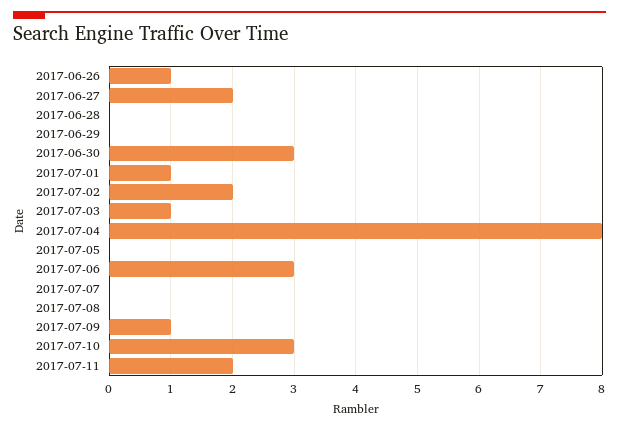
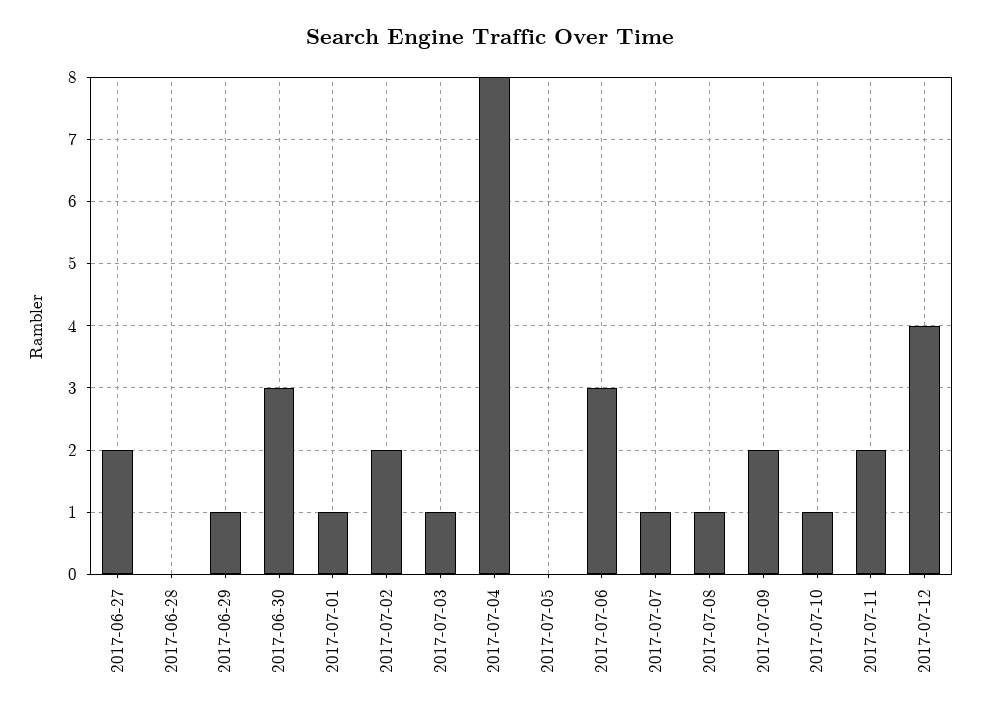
2017-06-26: 1 -> none
2017-06-29: 0 -> 1
2017-07-07: 0 -> 1
2017-07-08: 0 -> 1
2017-07-09: 1 -> 2
2017-07-10: 3 -> 1
2017-07-12: none -> 4

